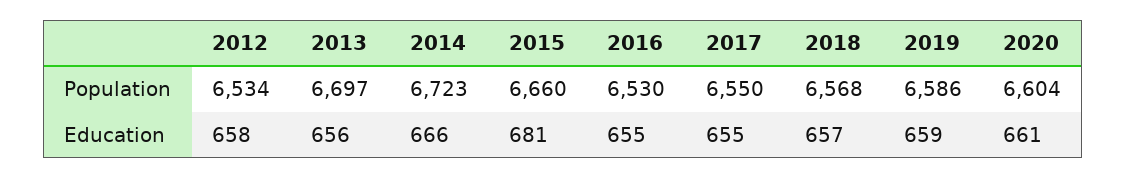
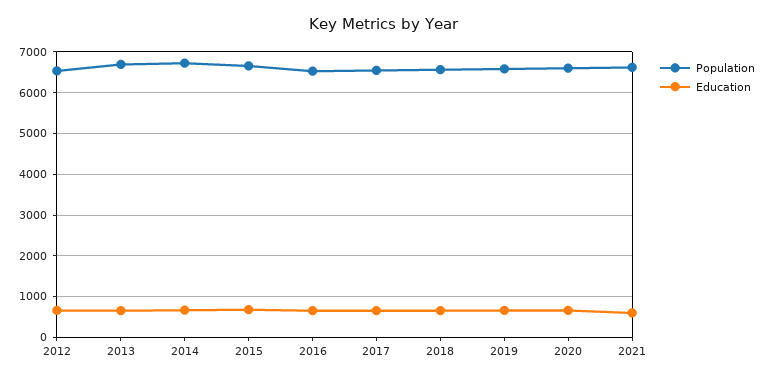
Population, 2021: none -> 6600
Education, 2021: none -> 600

